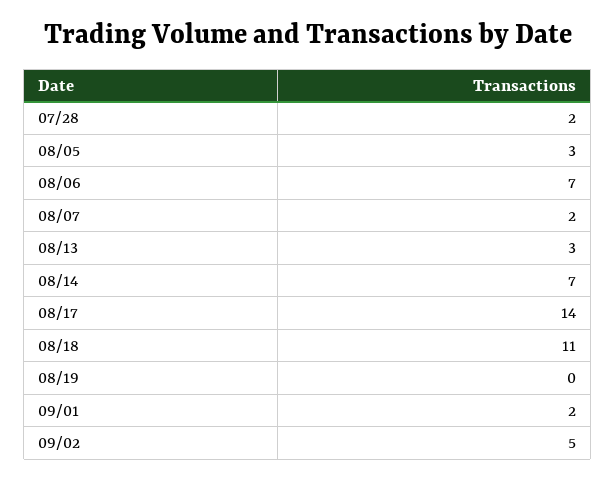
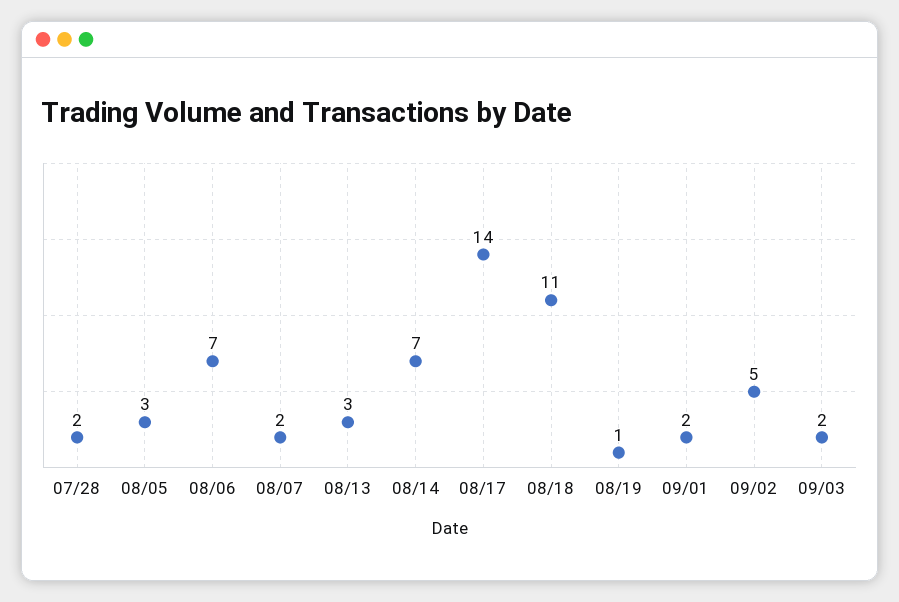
08/19: 0 -> 1
09/03: none -> 2

